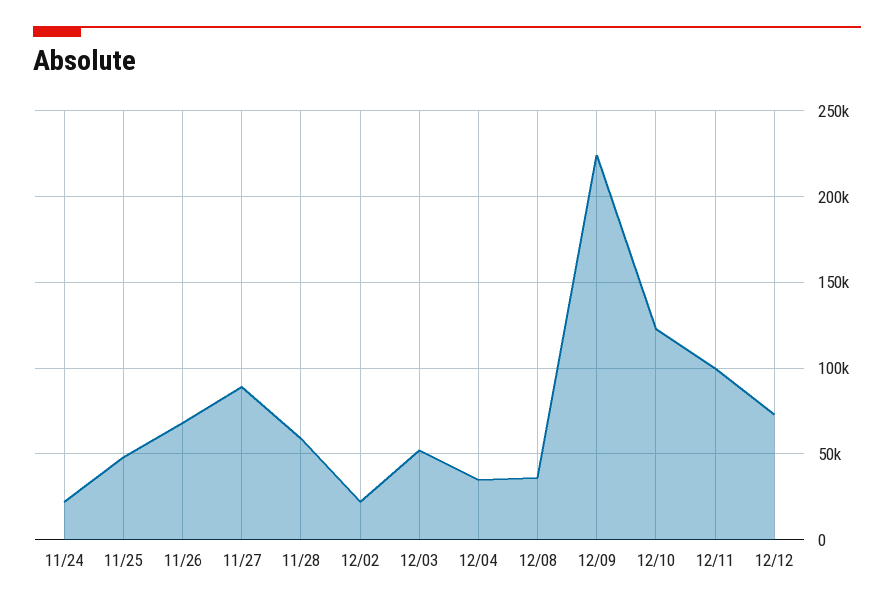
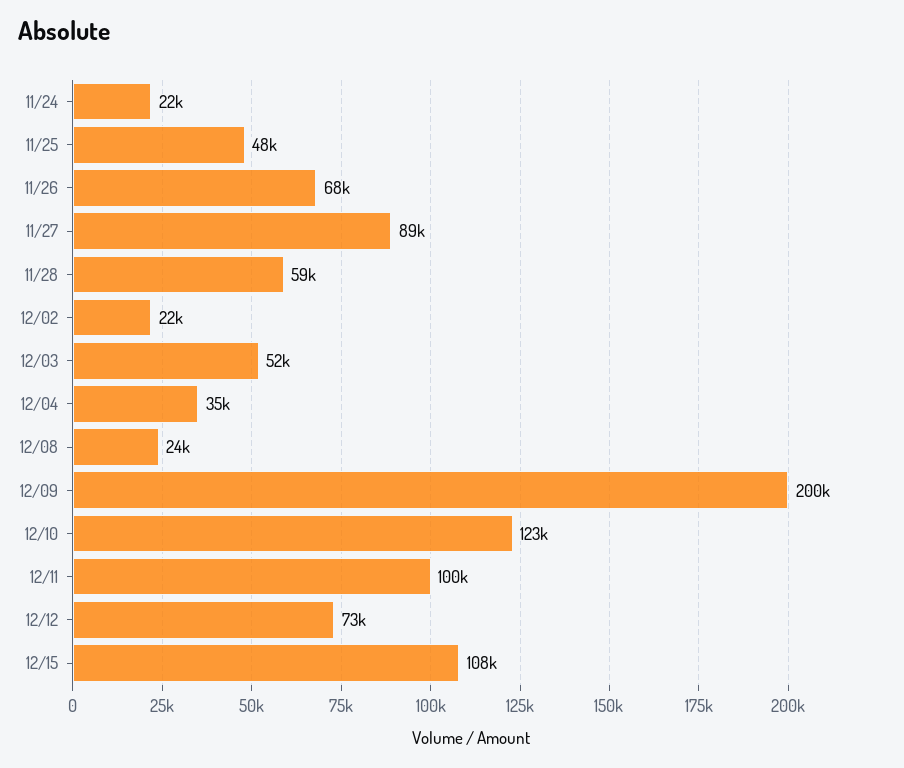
12/08: 35000 -> 24000
12/09: 225000 -> 200000
12/15: none -> 108000

